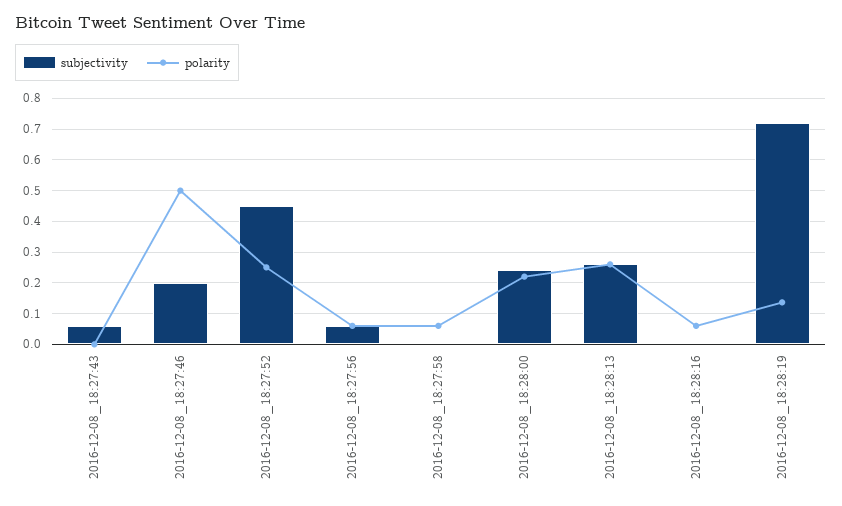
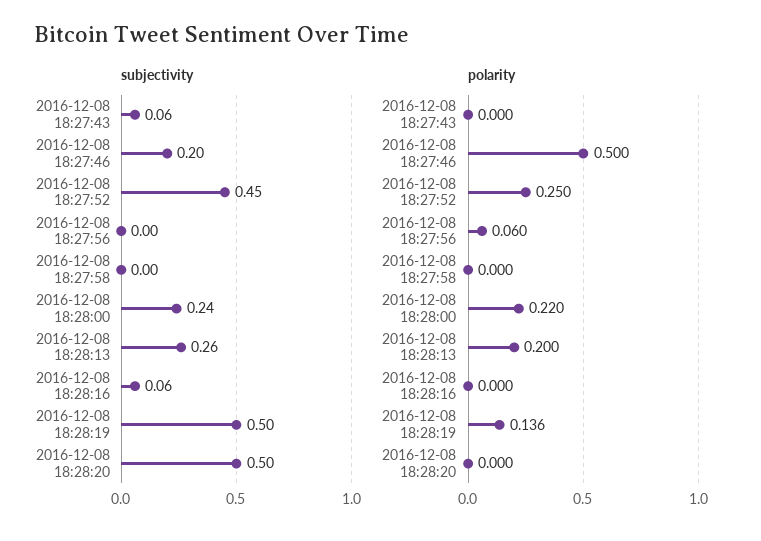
subjectivity, 2016-12-08_18:27:56: 0.06 -> 0
polarity, 2016-12-08_18:27:58: 0.06 -> 0
polarity, 2016-12-08_18:28:13: 0.26 -> 0.2
subjectivity, 2016-12-08_18:28:16: 0 -> 0.06
polarity, 2016-12-08_18:28:16: 0.06 -> 0
subjectivity, 2016-12-08_18:28:19: 0.72 -> 0.5
subjectivity, 2016-12-08 18:28:20: none -> 0.5
polarity, 2016-12-08 18:28:20: none -> 0

